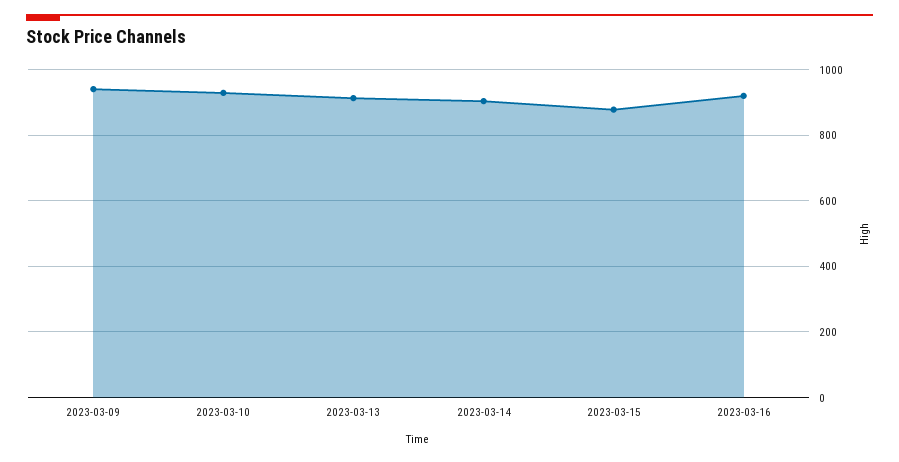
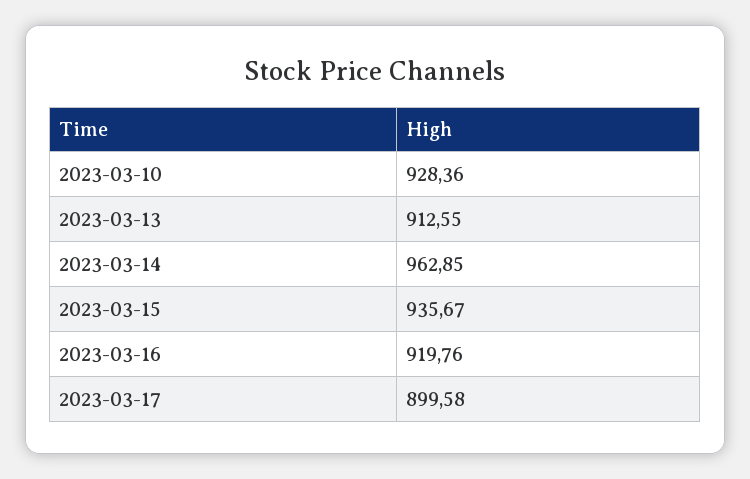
2023-03-09: 940 -> none
2023-03-14: 900 -> 962.85
2023-03-15: 880 -> 935.67
2023-03-17: none -> 899.58

